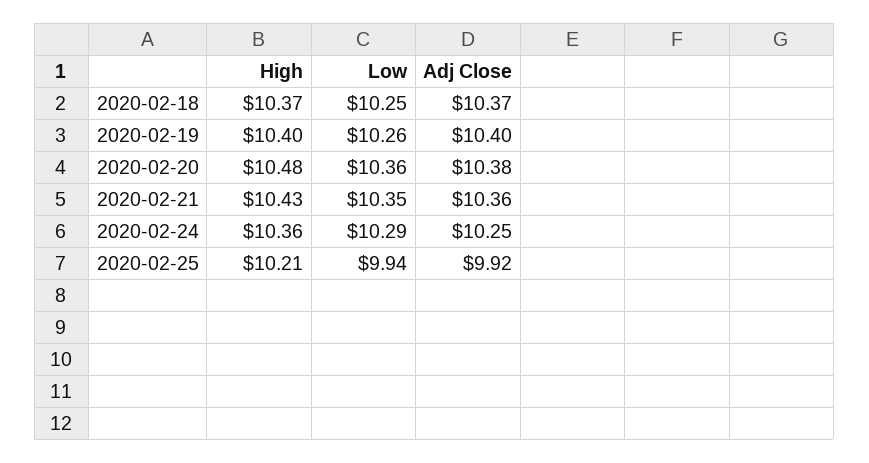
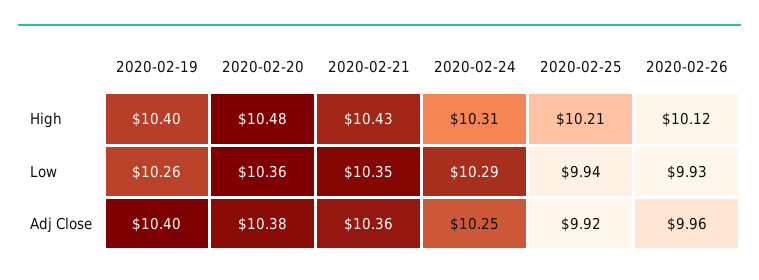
High, 2020-02-18: 10.37 -> none
Low, 2020-02-18: 10.25 -> none
Adj Close, 2020-02-18: 10.37 -> none
High, 2020-02-24: 10.36 -> 10.31
High, 2020-02-26: none -> 10.12
Low, 2020-02-26: none -> 9.93
Adj Close, 2020-02-26: none -> 9.96

